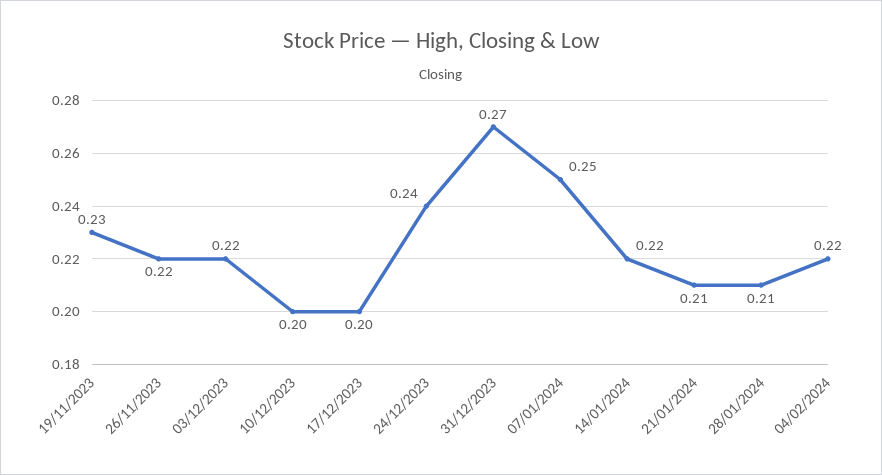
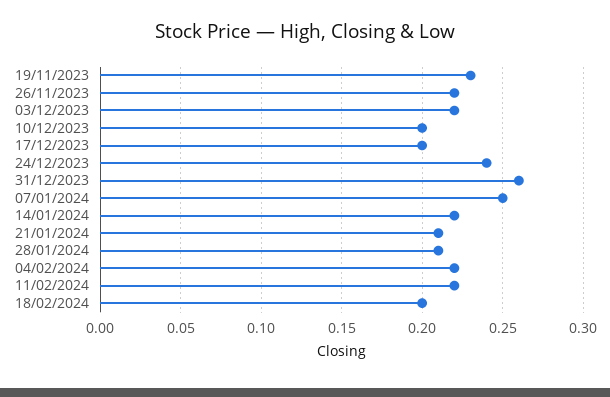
31/12/2023: 0.27 -> 0.26
11/02/2024: none -> 0.22
18/02/2024: none -> 0.2

